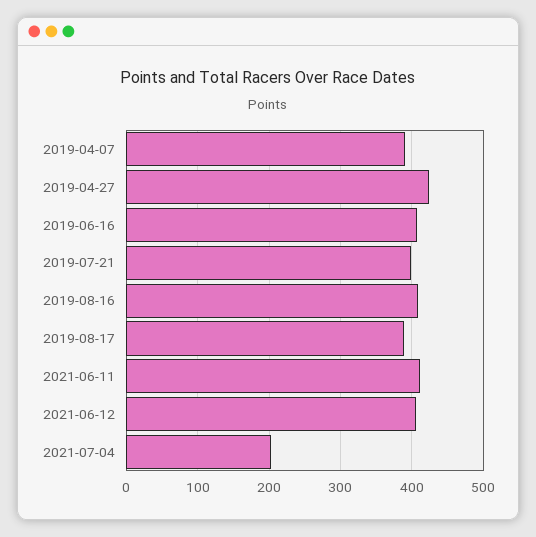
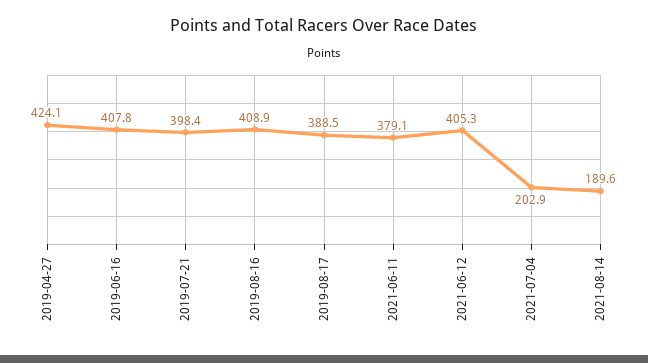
2019-04-07: 390 -> none
2021-06-11: 410 -> 379.1
2021-08-14: none -> 189.6

